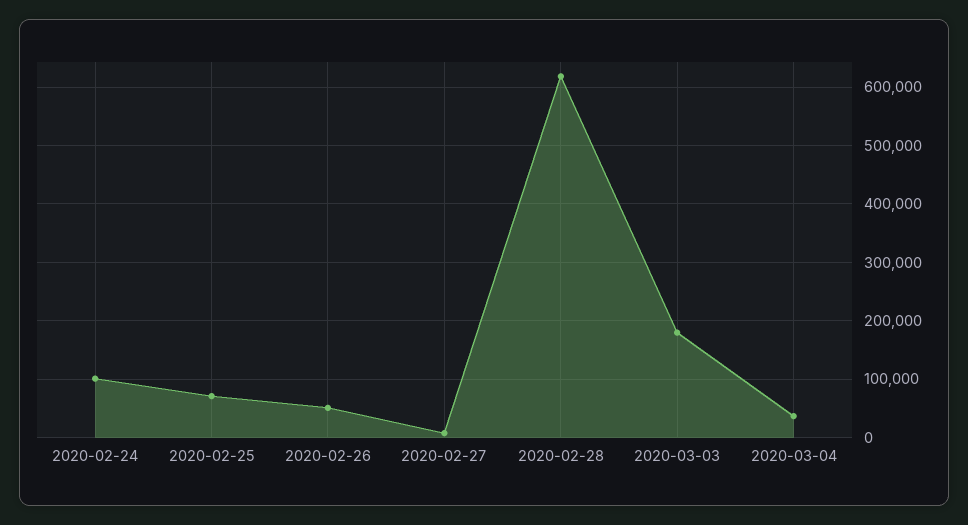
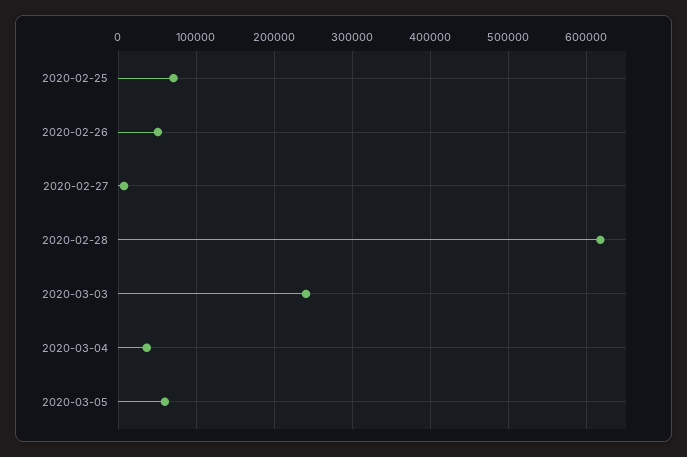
2020-02-24: 100000 -> none
2020-03-03: 180000 -> 240000
2020-03-05: none -> 60000

